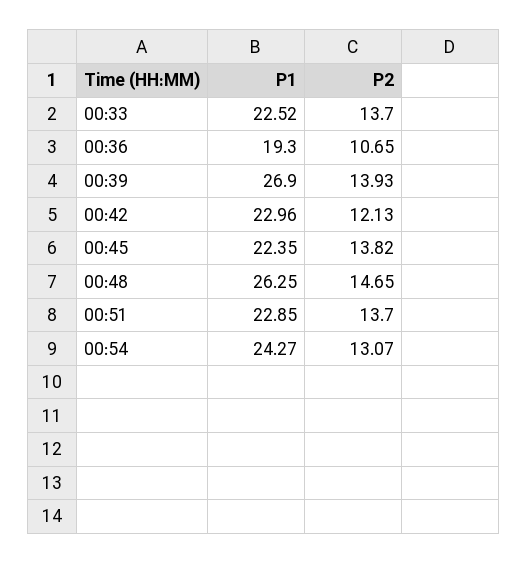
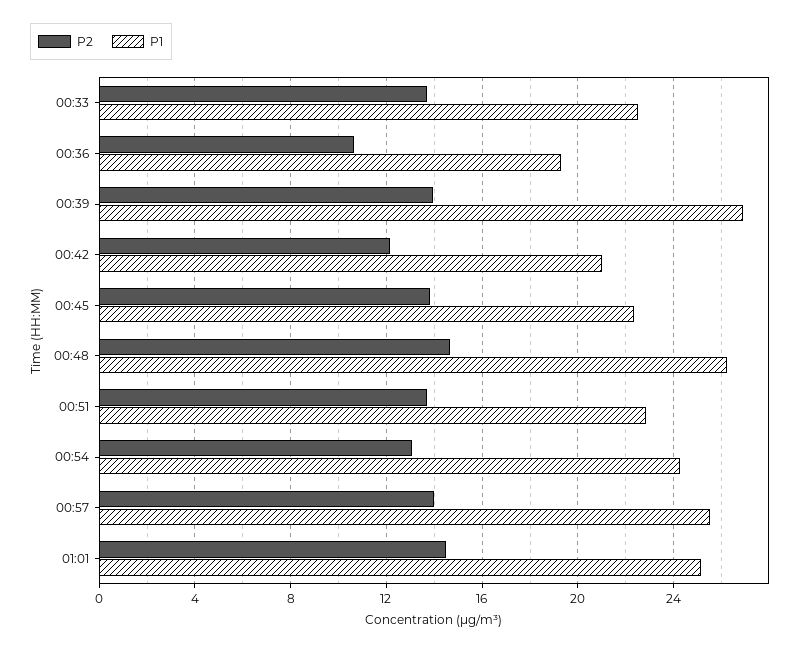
P1, 00:42: 22.96 -> 21
P2, 00:57: none -> 14
P1, 00:57: none -> 25.5
P2, 01:01: none -> 14.5
P1, 01:01: none -> 25

